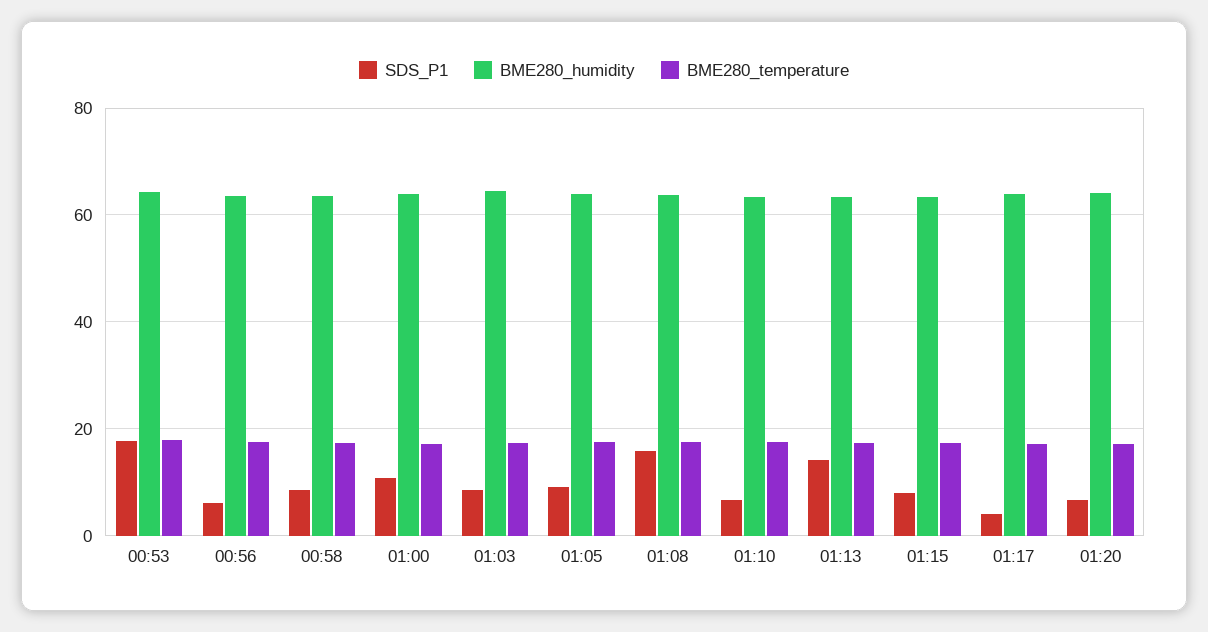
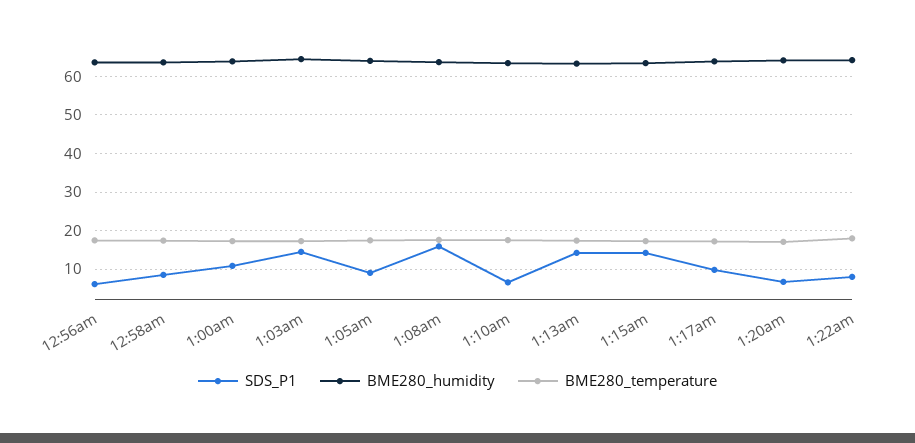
SDS_P1, 00:53: 18 -> none
BME280_humidity, 00:53: 64 -> none
BME280_temperature, 00:53: 18 -> none
SDS_P1, 01:03: 8 -> 14
SDS_P1, 01:15: 8 -> 14
SDS_P1, 01:17: 4 -> 10
SDS_P1, 1:22am: none -> 8
BME280_humidity, 1:22am: none -> 64
BME280_temperature, 1:22am: none -> 18

